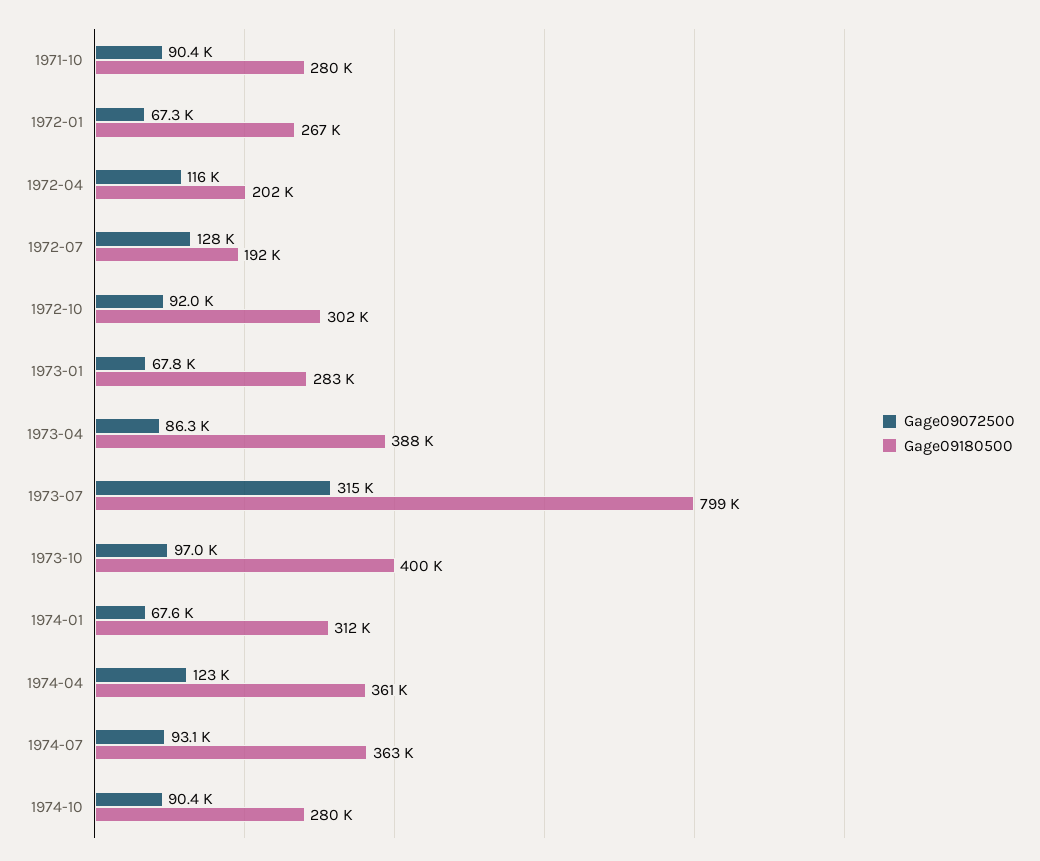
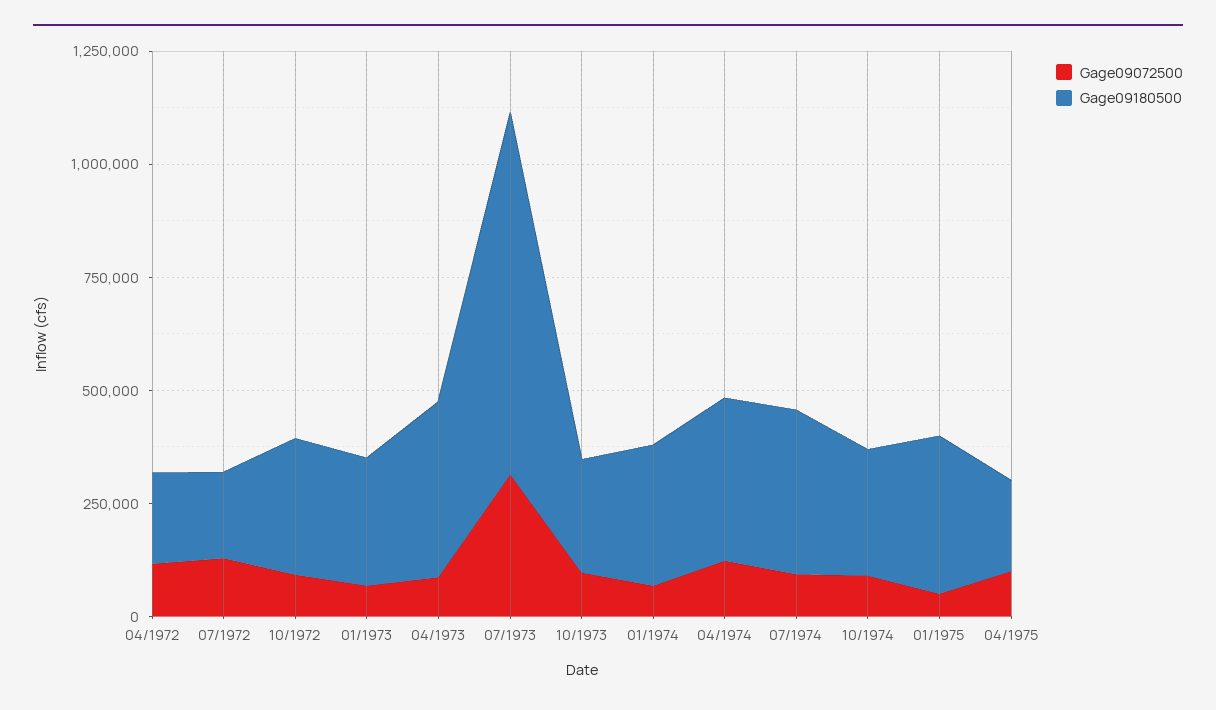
Gage09072500, 1971-10: 90400 -> none
Gage09180500, 1971-10: 280000 -> none
Gage09072500, 1972-01: 67300 -> none
Gage09180500, 1972-01: 267000 -> none
Gage09180500, 1973-10: 400000 -> 250000
Gage09072500, 01/1975: none -> 50000
Gage09180500, 01/1975: none -> 350000
Gage09072500, 04/1975: none -> 100000
Gage09180500, 04/1975: none -> 200000

